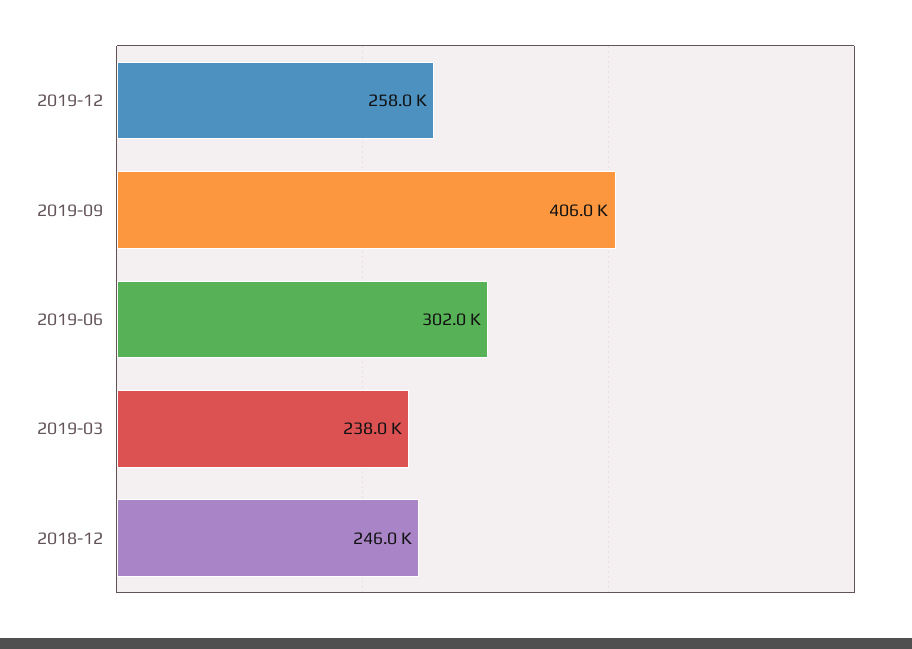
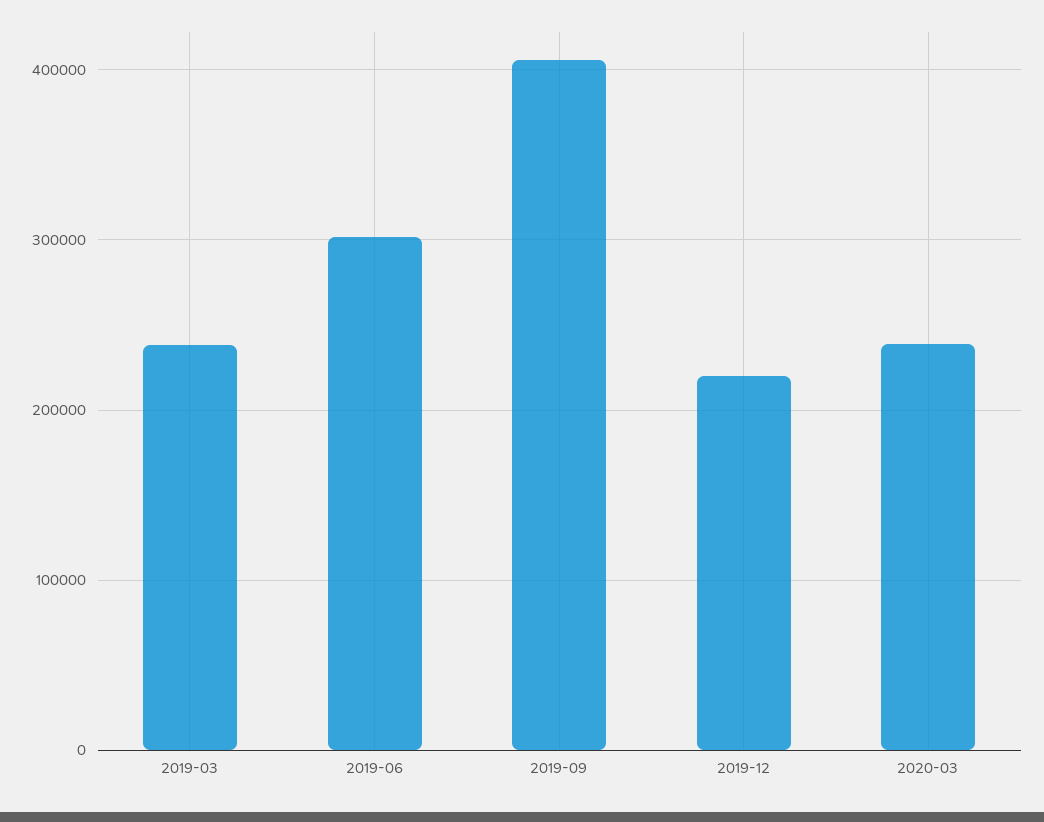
2019-12: 258000 -> 220000
2018-12: 246000 -> none
2020-03: none -> 240000

